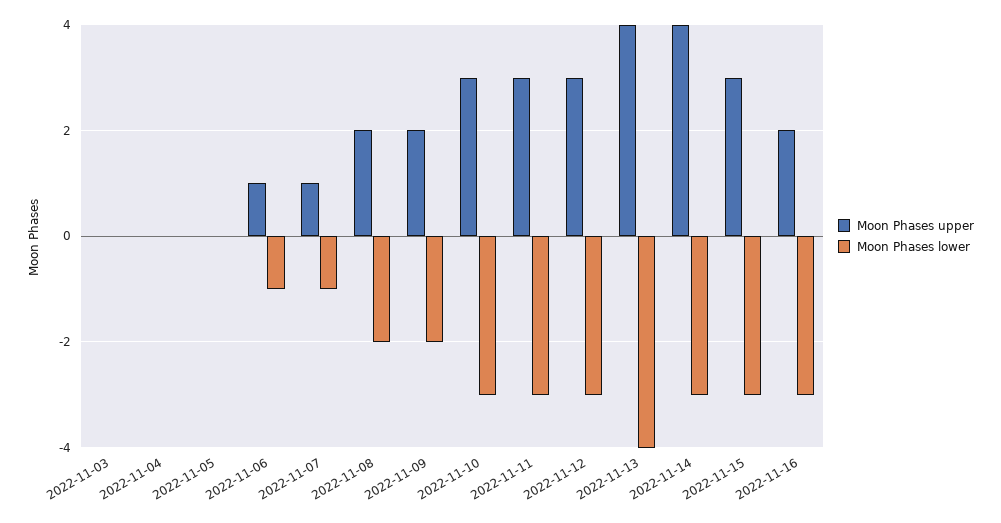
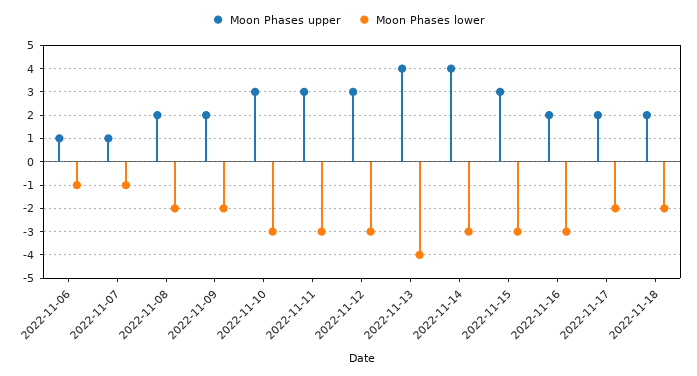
Moon Phases upper, 2022-11-03: 0 -> none
Moon Phases lower, 2022-11-03: 0 -> none
Moon Phases upper, 2022-11-04: 0 -> none
Moon Phases lower, 2022-11-04: 0 -> none
Moon Phases upper, 2022-11-05: 0 -> none
Moon Phases lower, 2022-11-05: 0 -> none
Moon Phases upper, 2022-11-17: none -> 2
Moon Phases lower, 2022-11-17: none -> -2
Moon Phases upper, 2022-11-18: none -> 2
Moon Phases lower, 2022-11-18: none -> -2

